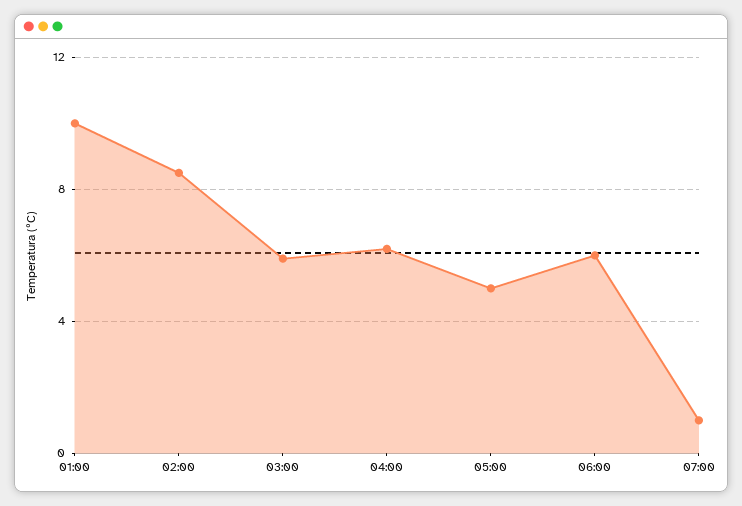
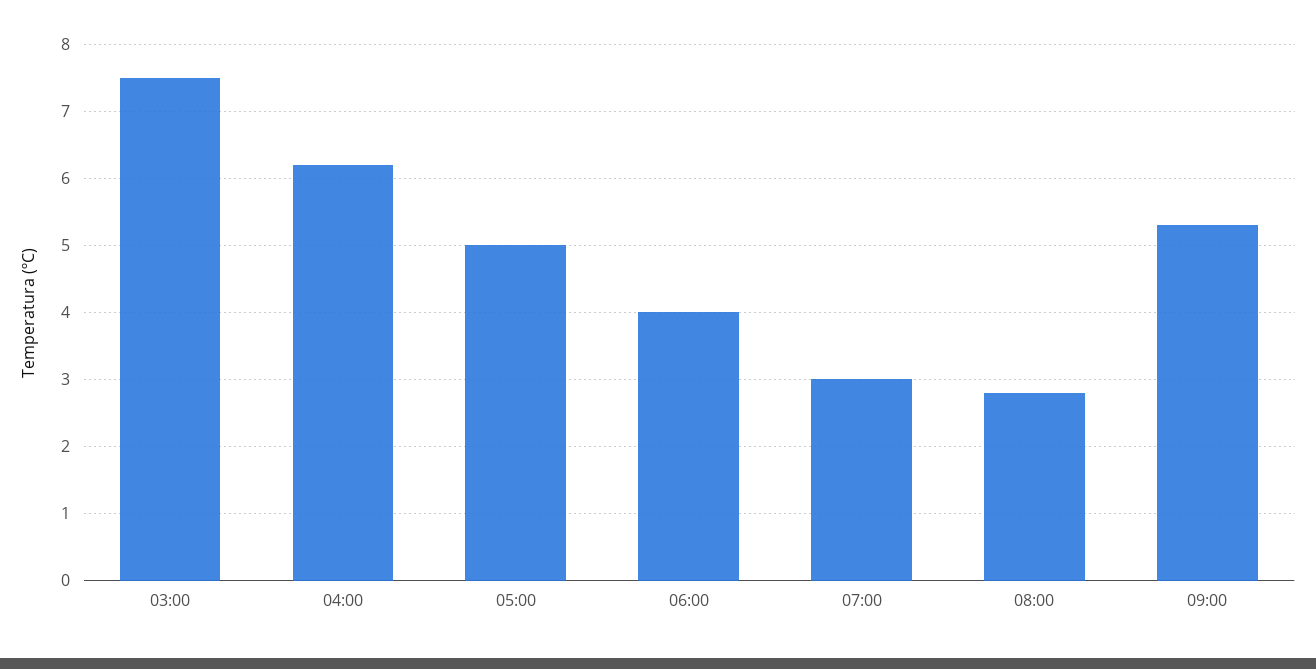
01:00: 10 -> none
02:00: 8.5 -> none
03:00: 6 -> 7.5
06:00: 6 -> 4
07:00: 1 -> 3
08:00: none -> 2.8
09:00: none -> 5.3

